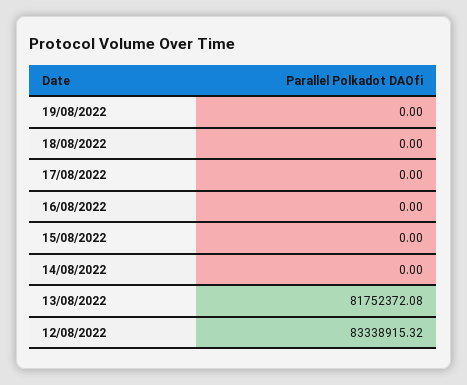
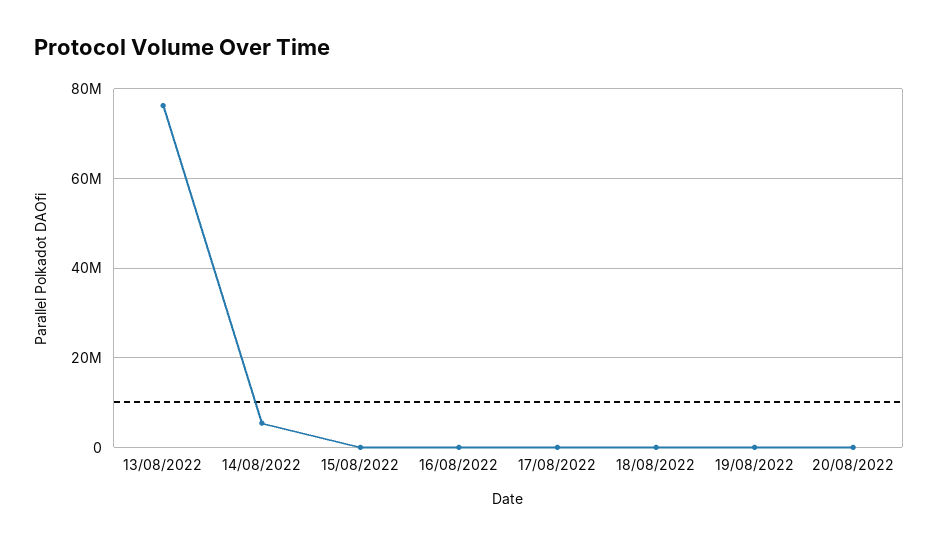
14/08/2022: 0 -> 6000000
13/08/2022: 81752372.08 -> 76000000
12/08/2022: 83338915.32 -> none
20/08/2022: none -> 0

